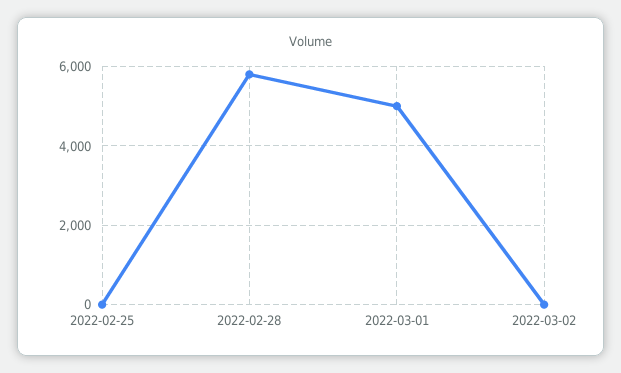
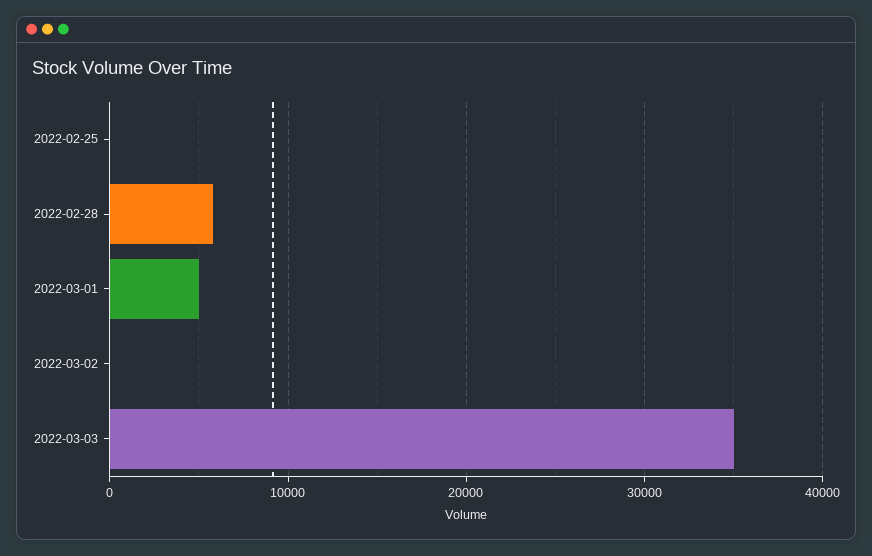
2022-03-03: none -> 35000

